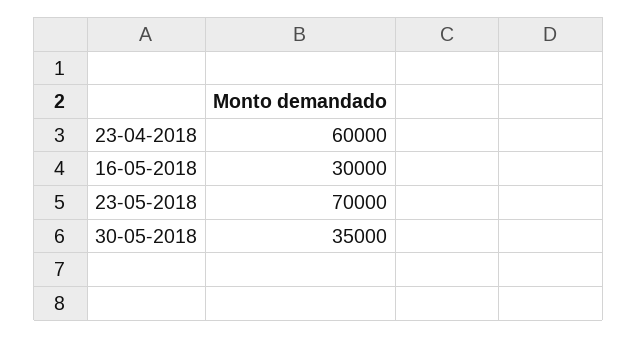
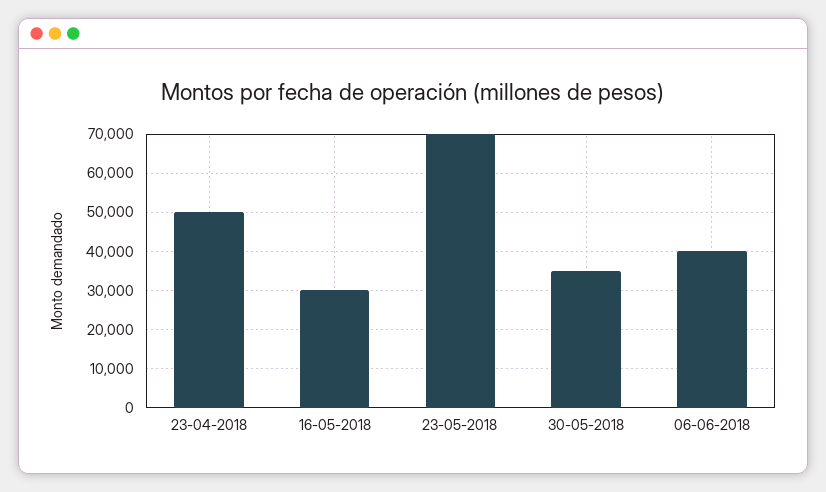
23-04-2018: 60000 -> 50000
06-06-2018: none -> 40000

